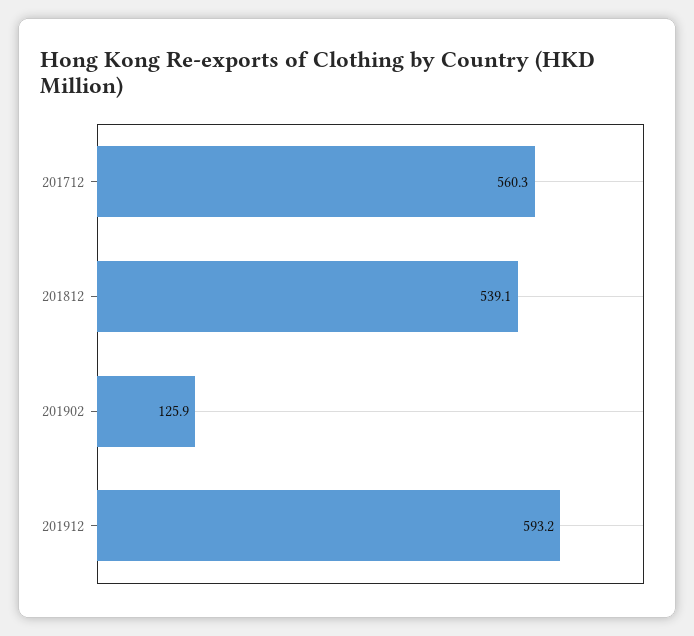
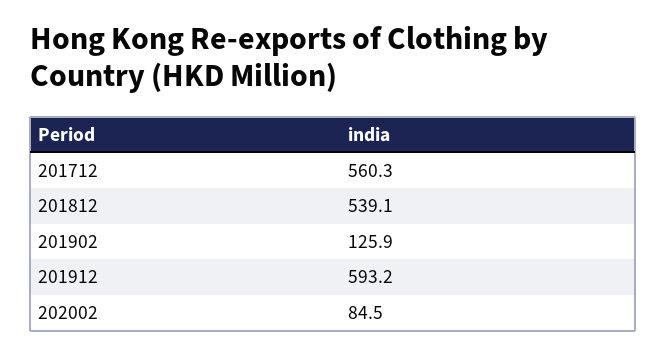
202002: none -> 84.5

